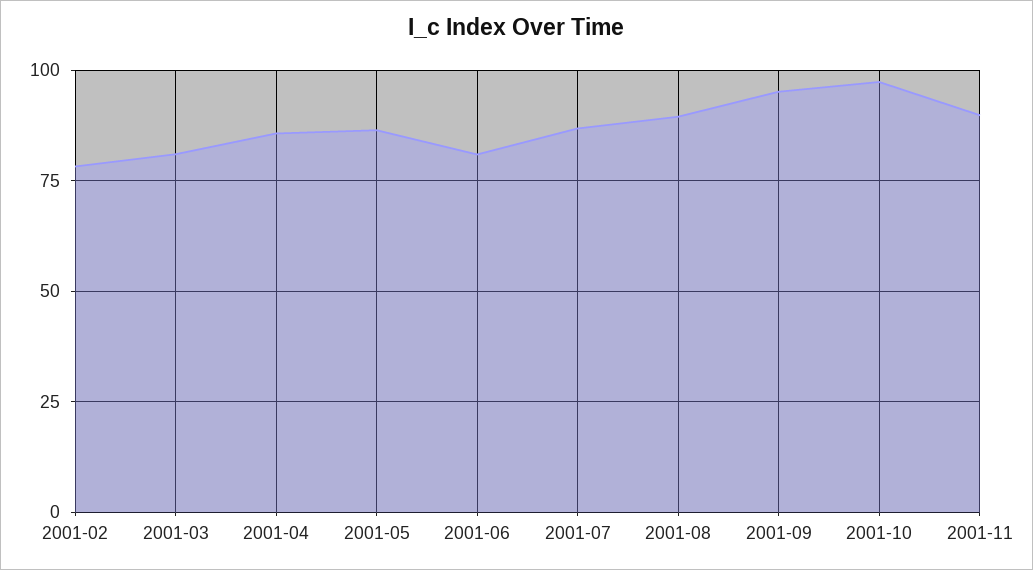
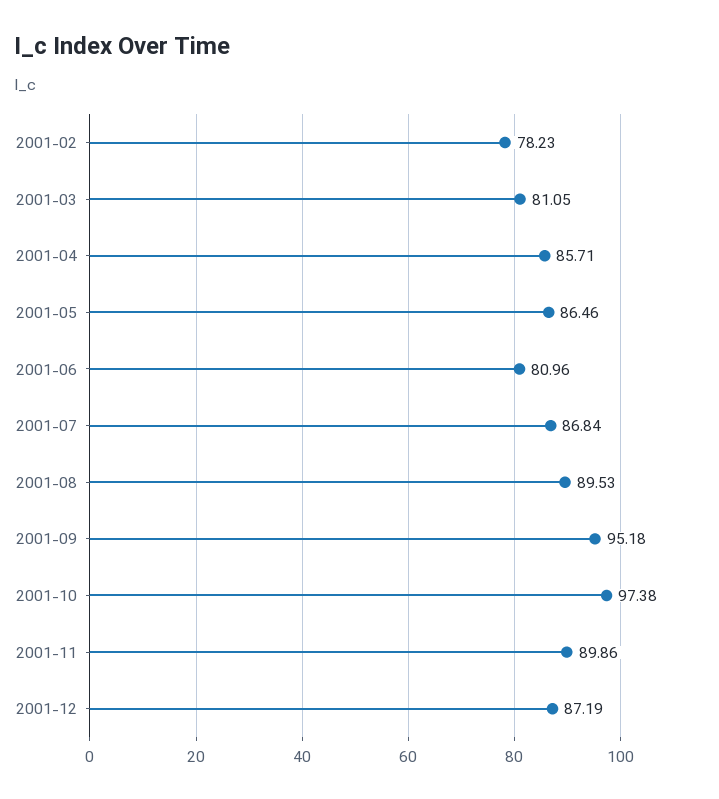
2001-12: none -> 87.19

